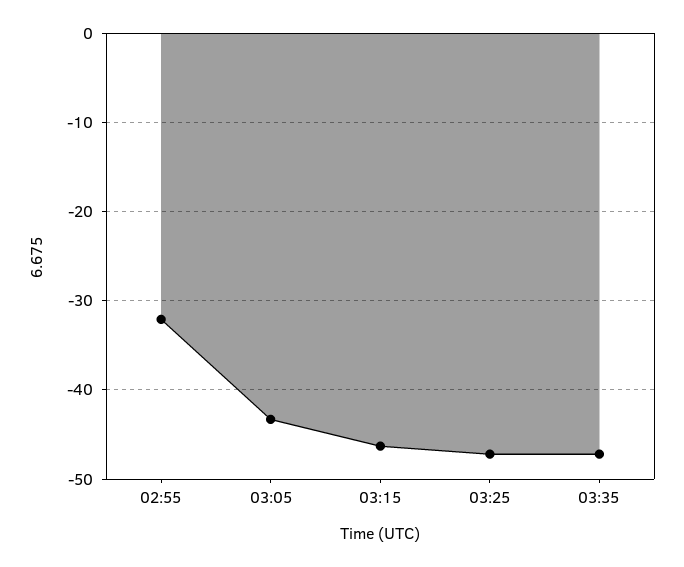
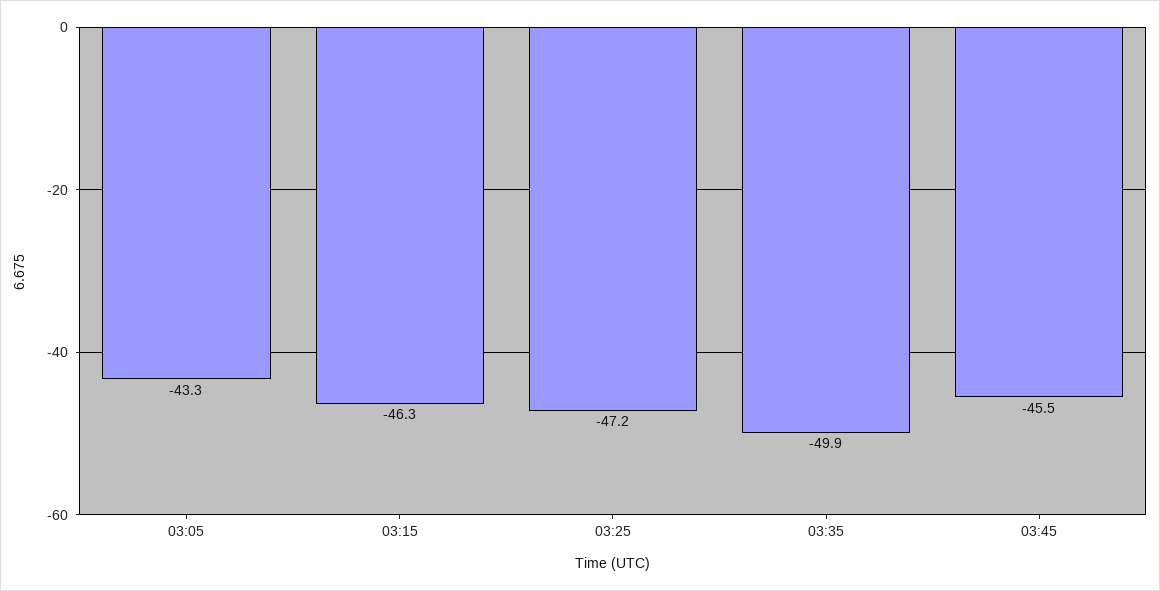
02:55: -32 -> none
03:35: -47 -> -49.9
03:45: none -> -45.5

